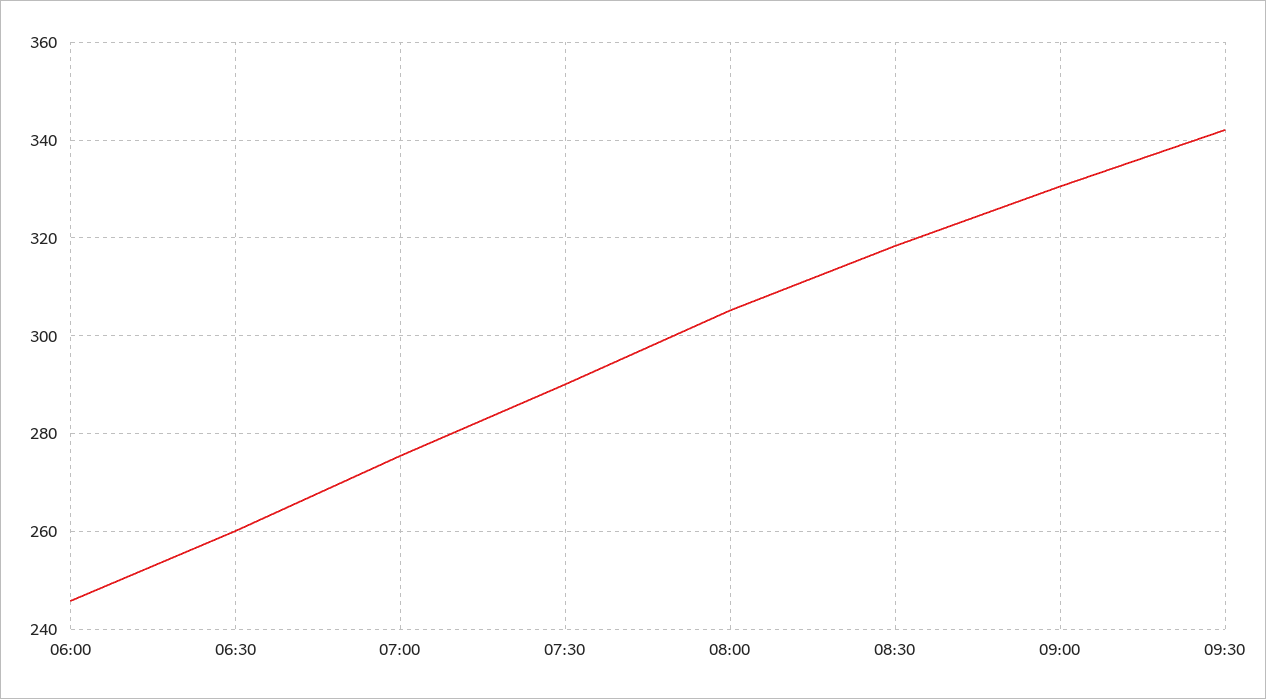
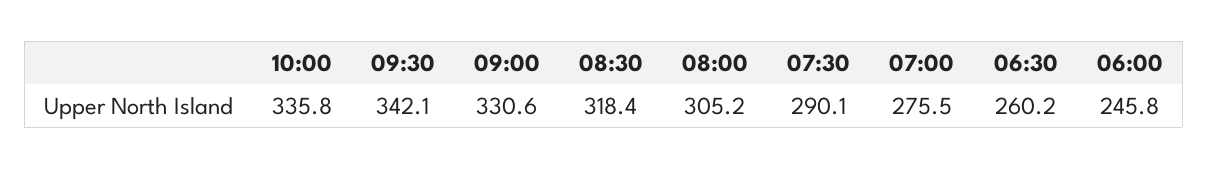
10:00: none -> 335.8

